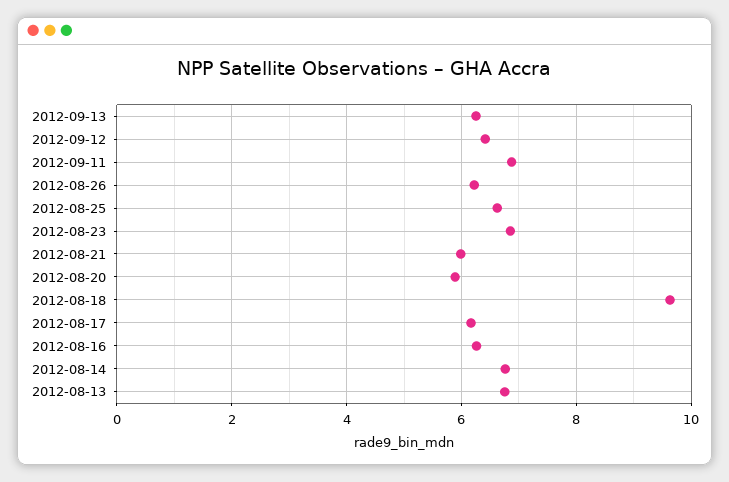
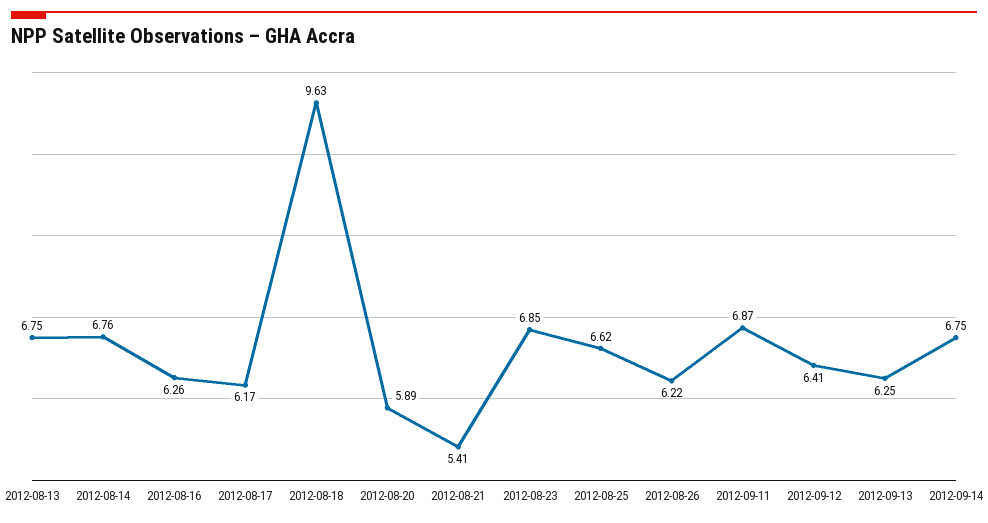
2012-08-21: 6 -> 5.41
2012-09-14: none -> 6.75

